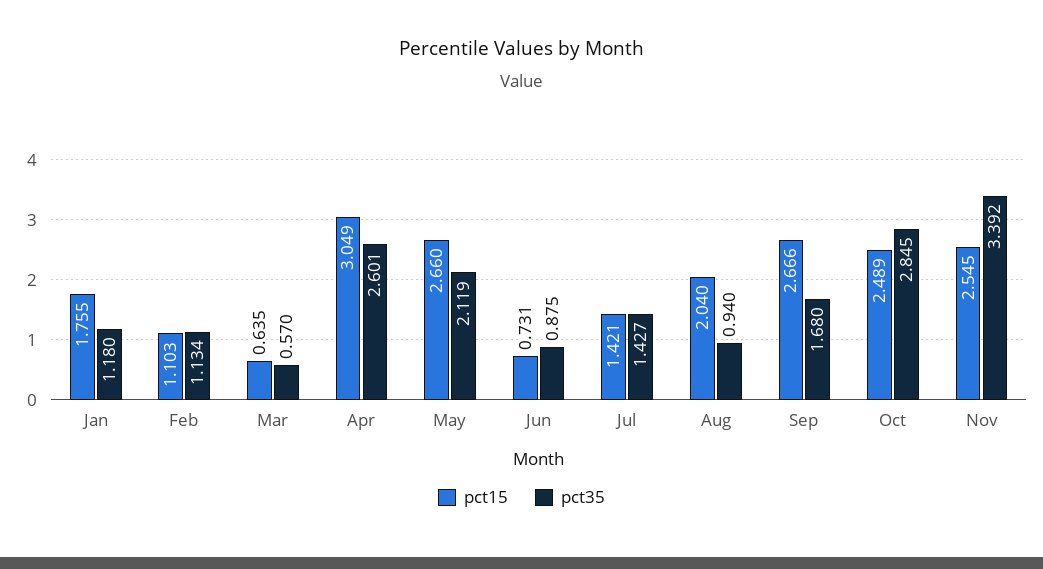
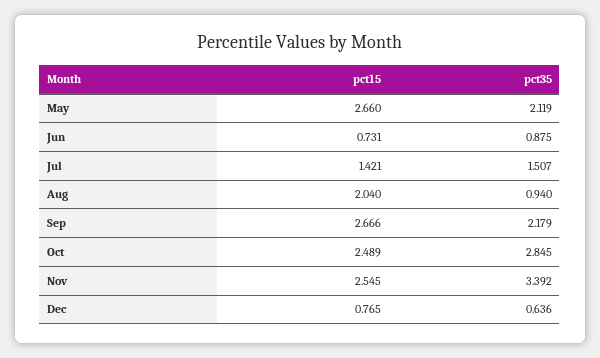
pct15, Jan: 1.755 -> none
pct35, Jan: 1.18 -> none
pct15, Feb: 1.103 -> none
pct35, Feb: 1.134 -> none
pct15, Mar: 0.635 -> none
pct35, Mar: 0.57 -> none
pct15, Apr: 3.049 -> none
pct35, Apr: 2.601 -> none
pct35, Jul: 1.427 -> 1.507
pct35, Sep: 1.68 -> 2.179
pct15, Dec: none -> 0.765
pct35, Dec: none -> 0.636

